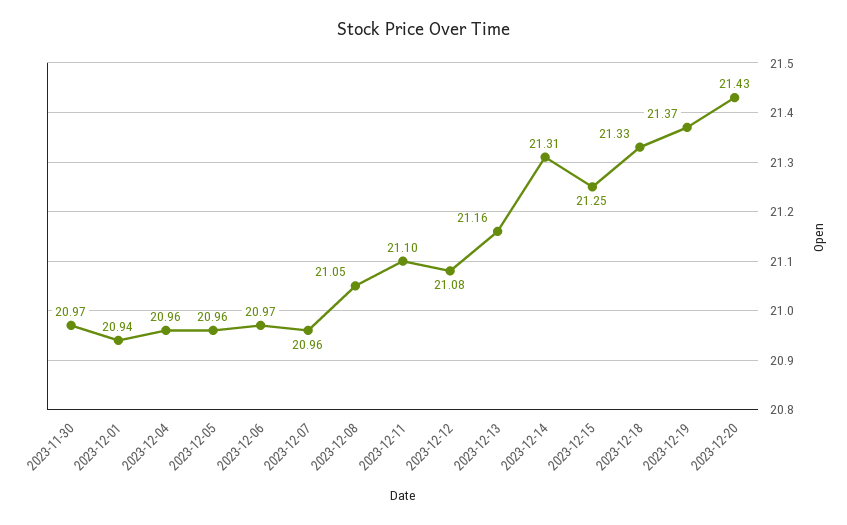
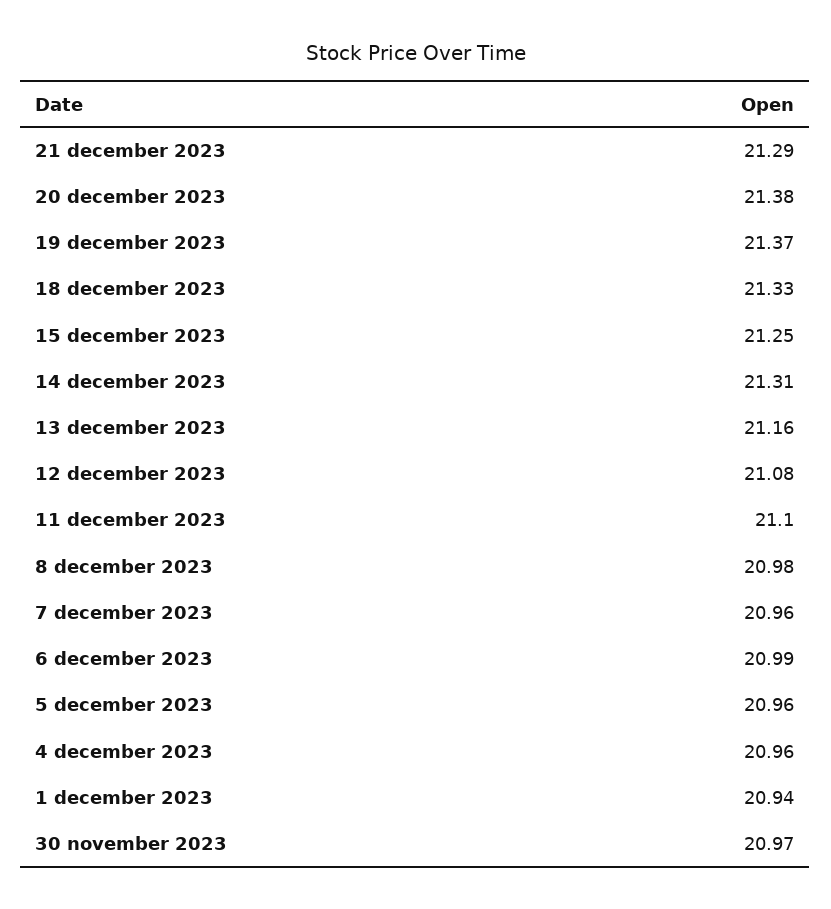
2023-12-06: 20.97 -> 20.99
2023-12-08: 21.05 -> 20.98
2023-12-20: 21.43 -> 21.38
21 december 2023: none -> 21.29

